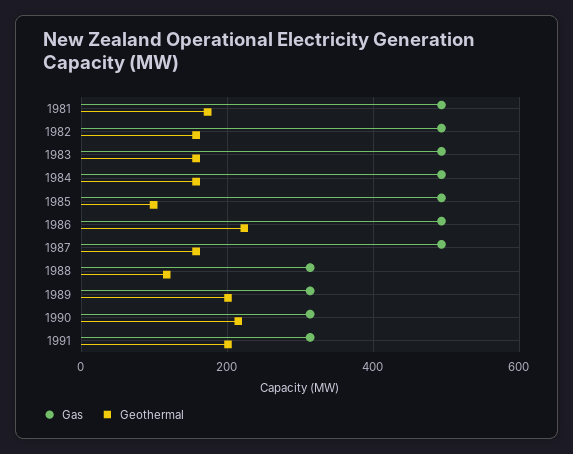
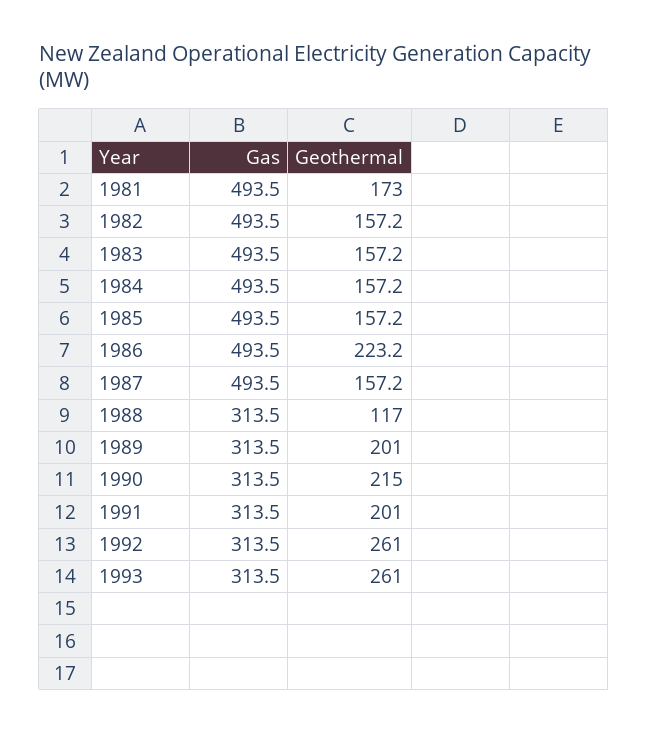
Geothermal, 1985: 100 -> 157.2
Gas, 1992: none -> 313.5
Geothermal, 1992: none -> 261
Gas, 1993: none -> 313.5
Geothermal, 1993: none -> 261

